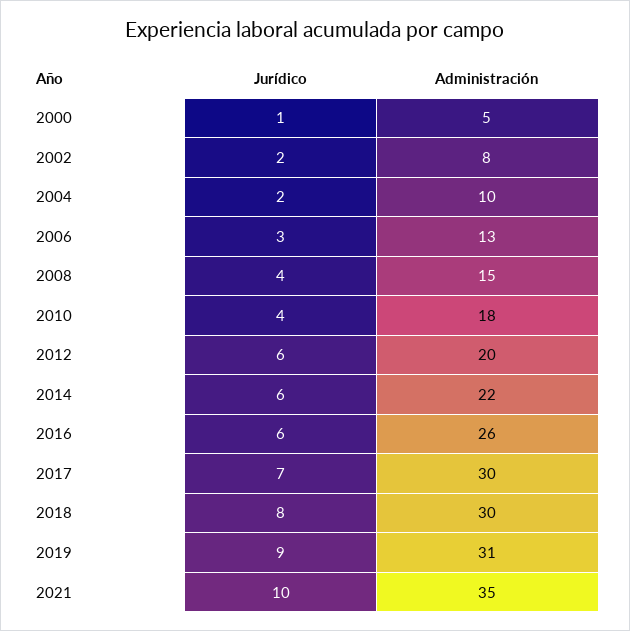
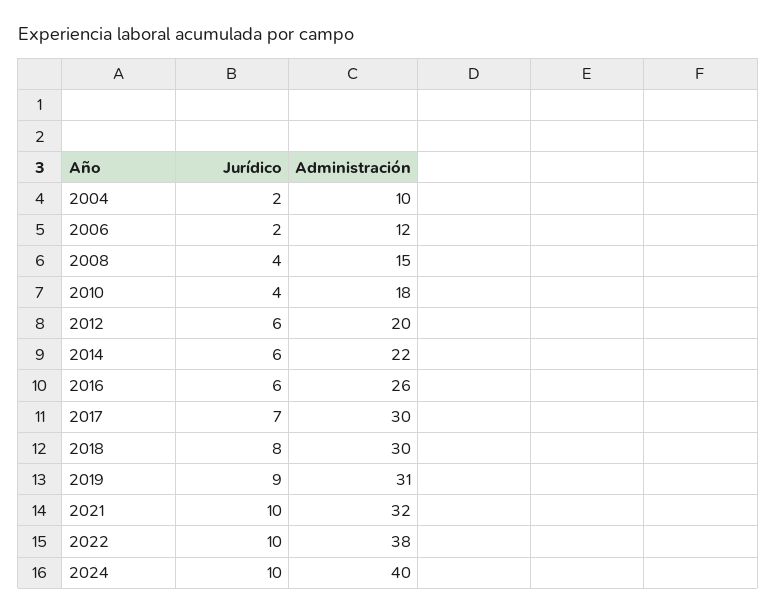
Jurídico, 2000: 1 -> none
Administración, 2000: 5 -> none
Jurídico, 2002: 2 -> none
Administración, 2002: 8 -> none
Jurídico, 2006: 3 -> 2
Administración, 2006: 13 -> 12
Administración, 2021: 35 -> 32
Jurídico, 2022: none -> 10
Administración, 2022: none -> 38
Jurídico, 2024: none -> 10
Administración, 2024: none -> 40

